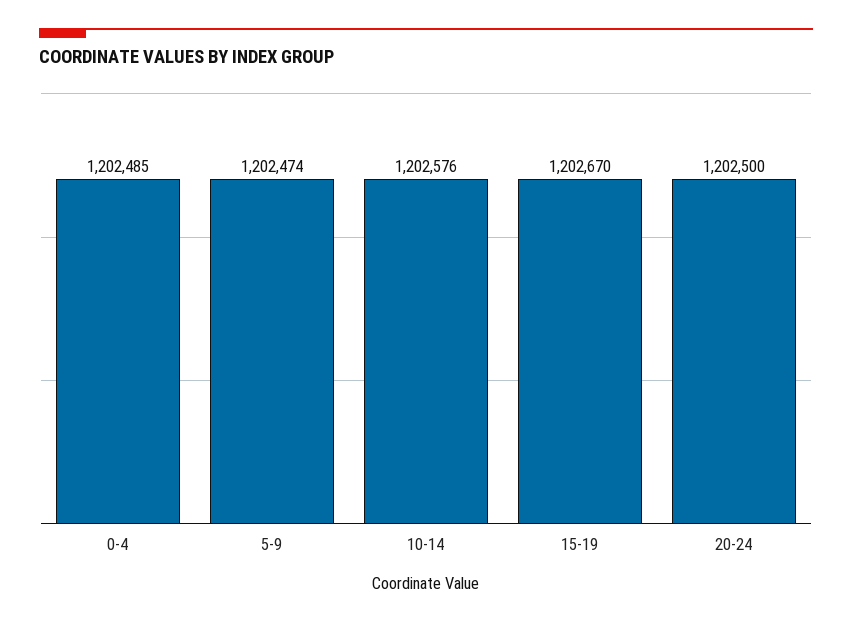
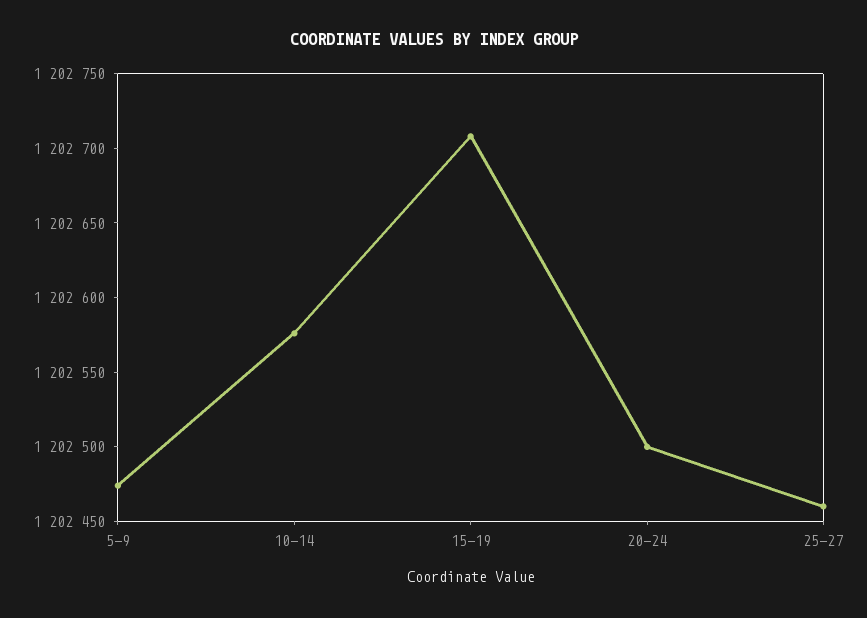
0-4: 1202485 -> none
15-19: 1202670 -> 1202710
25-27: none -> 1202460

